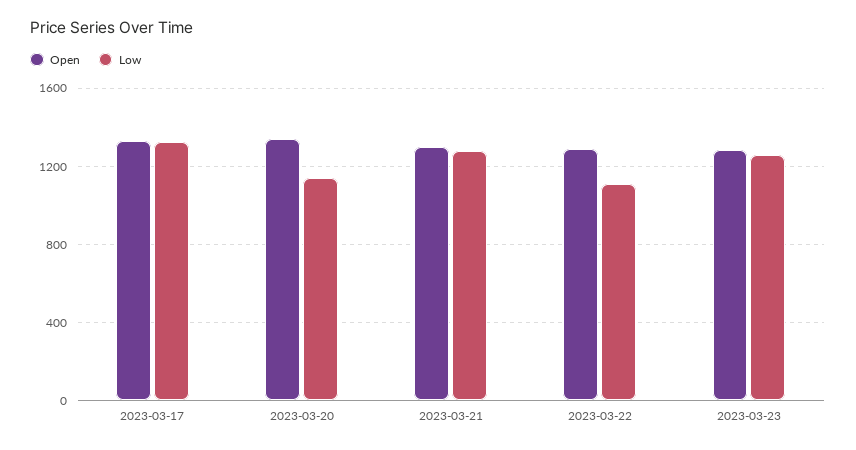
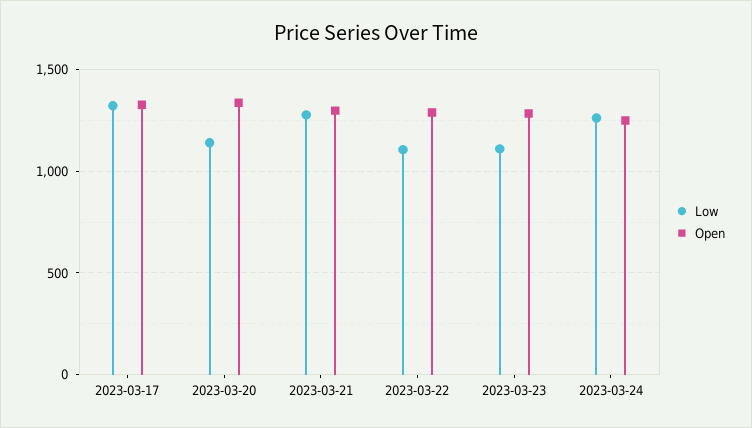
Low, 2023-03-23: 1250 -> 1100
Low, 2023-03-24: none -> 1250
Open, 2023-03-24: none -> 1250

